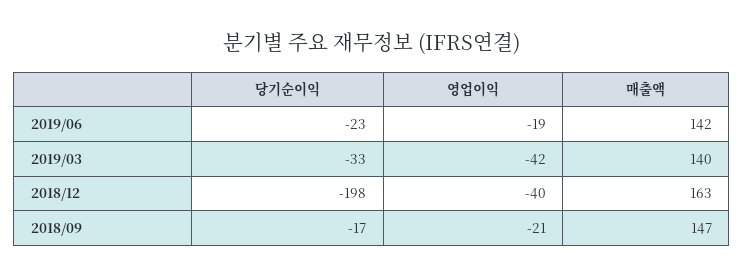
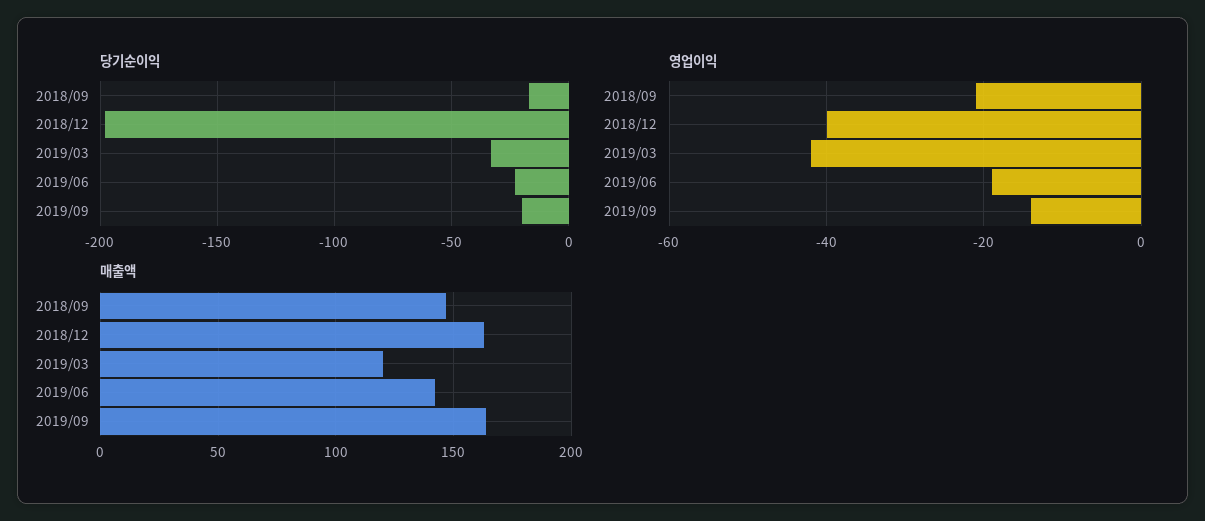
매출액, 2019/03: 140 -> 120
당기순이익, 2019/09: none -> -20
영업이익, 2019/09: none -> -15
매출액, 2019/09: none -> 165

